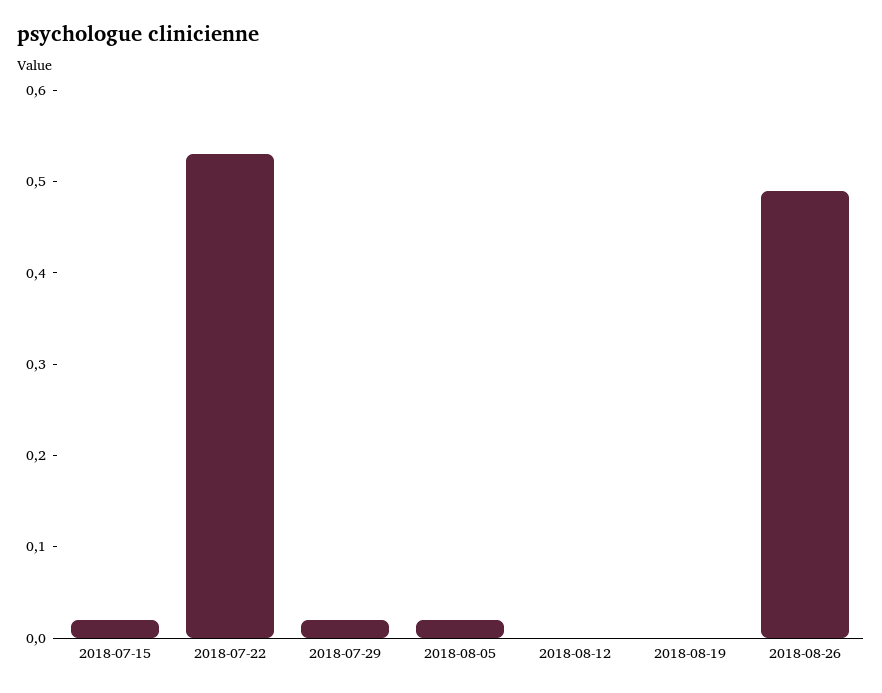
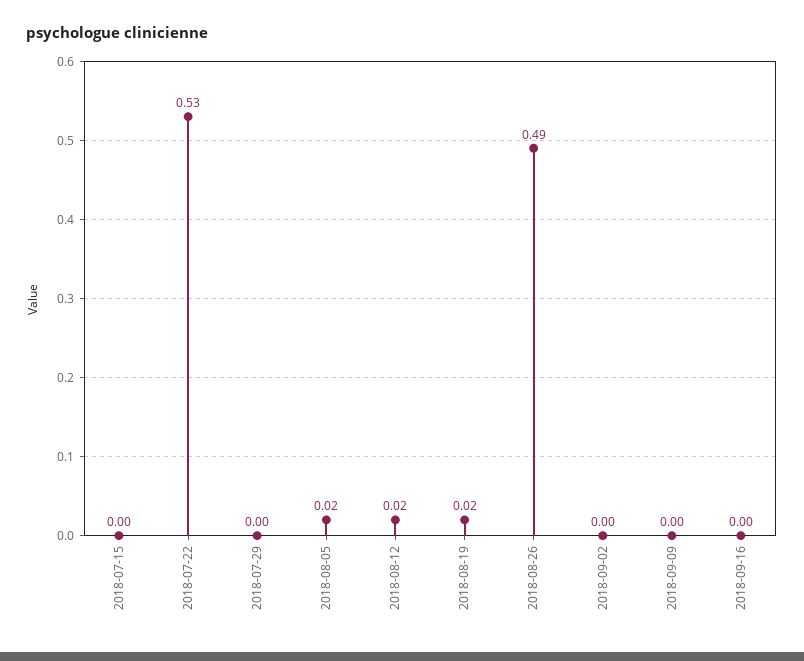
2018-07-15: 0.02 -> 0
2018-07-29: 0.02 -> 0
2018-08-12: 0 -> 0.02
2018-08-19: 0 -> 0.02
2018-09-02: none -> 0
2018-09-09: none -> 0
2018-09-16: none -> 0

